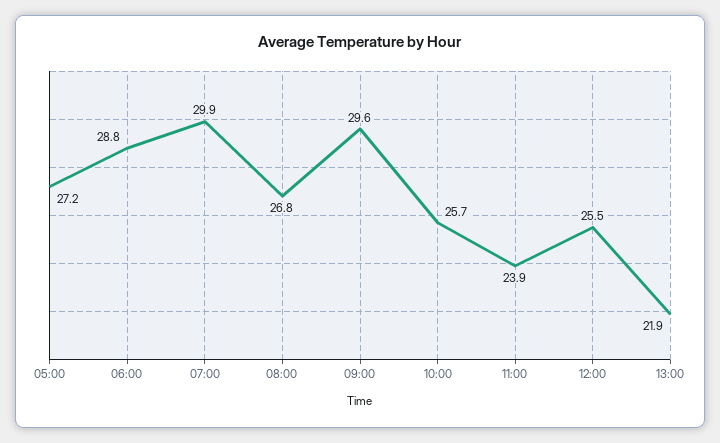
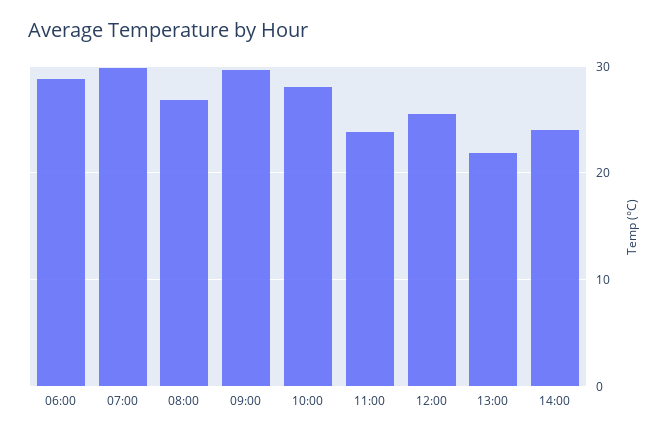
05:00: 27.2 -> none
10:00: 25.7 -> 28
14:00: none -> 24

